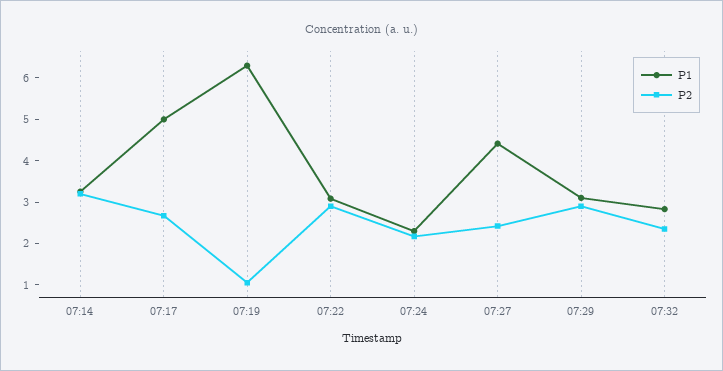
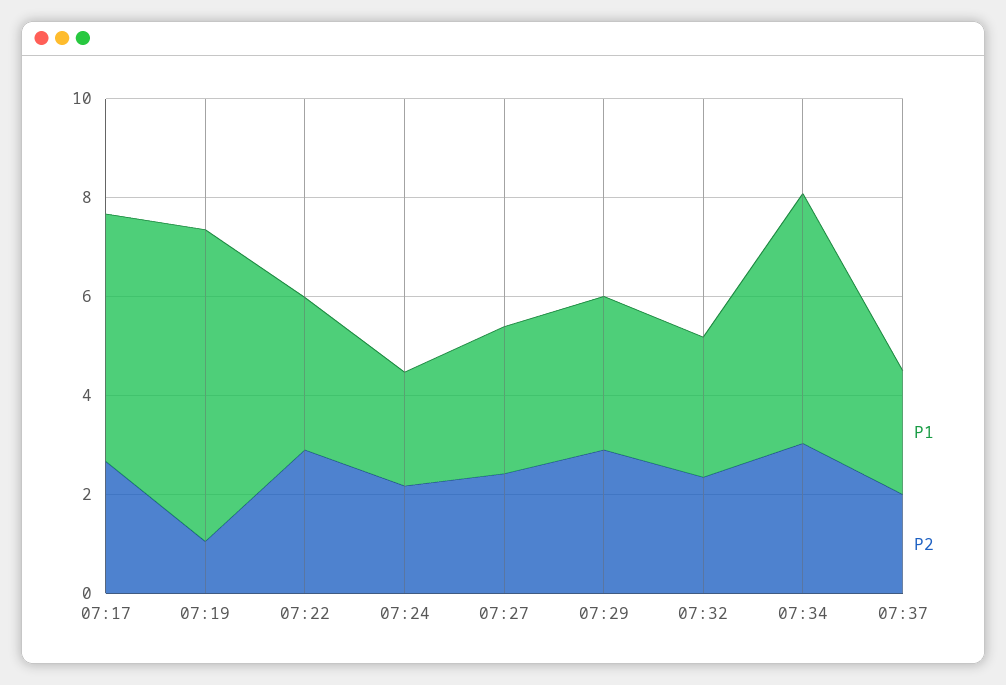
P1, 07:14: 3.2 -> none
P2, 07:14: 3.2 -> none
P1, 07:27: 4.4 -> 3
P1, 07:34: none -> 5
P2, 07:34: none -> 3
P1, 07:37: none -> 2.5
P2, 07:37: none -> 2

